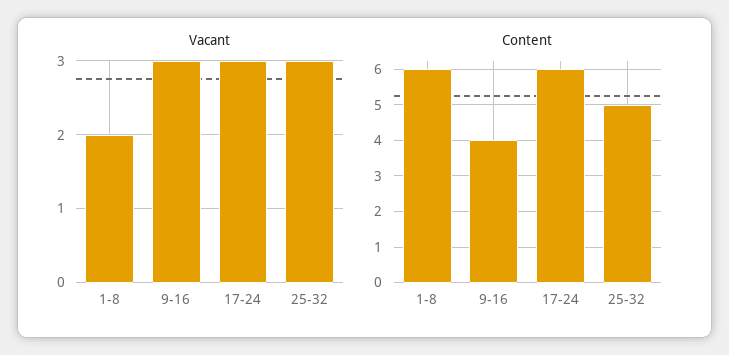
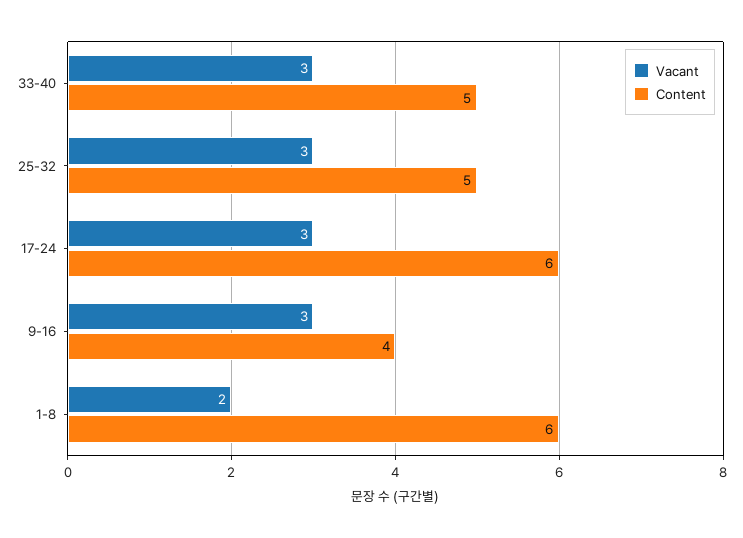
Vacant, 33-40: none -> 3
Content, 33-40: none -> 5

